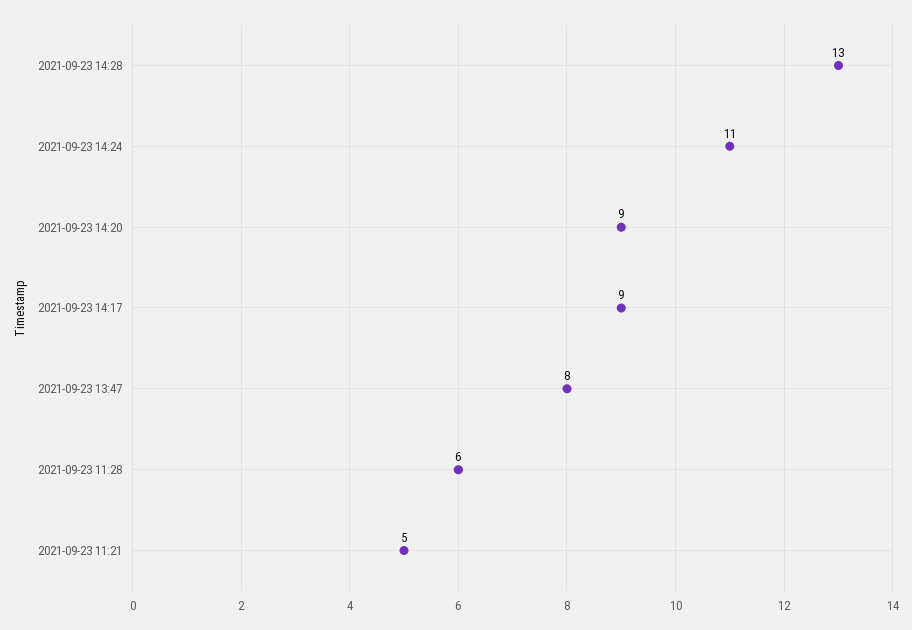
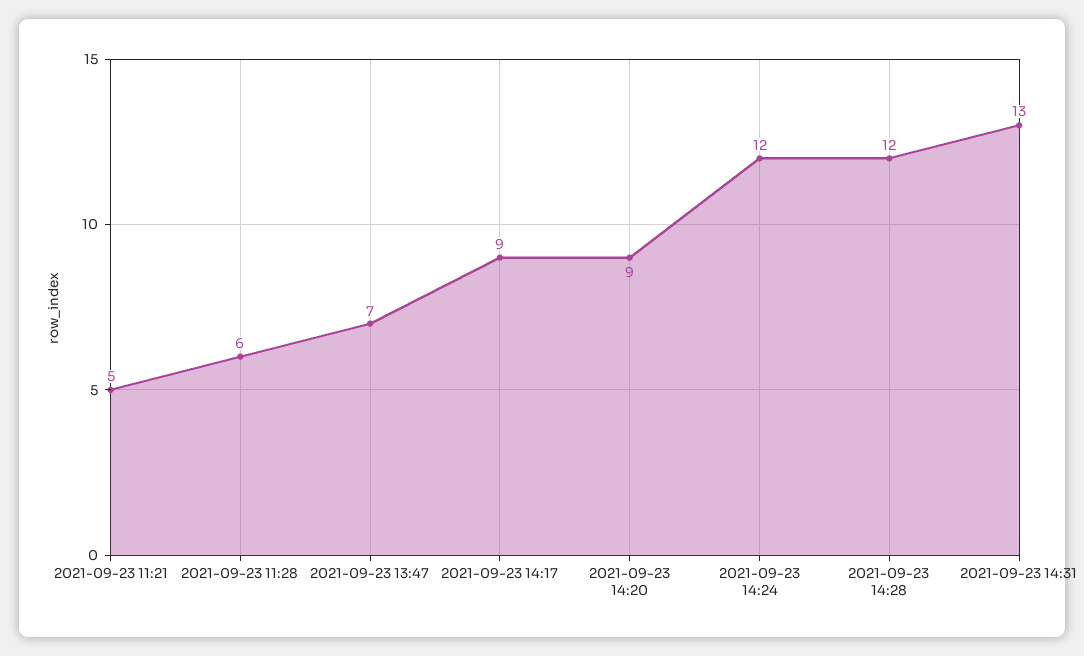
2021-09-23 14:28: 13 -> 12
2021-09-23 14:24: 11 -> 12
2021-09-23 13:47: 8 -> 7
2021-09-23 14:31: none -> 13

